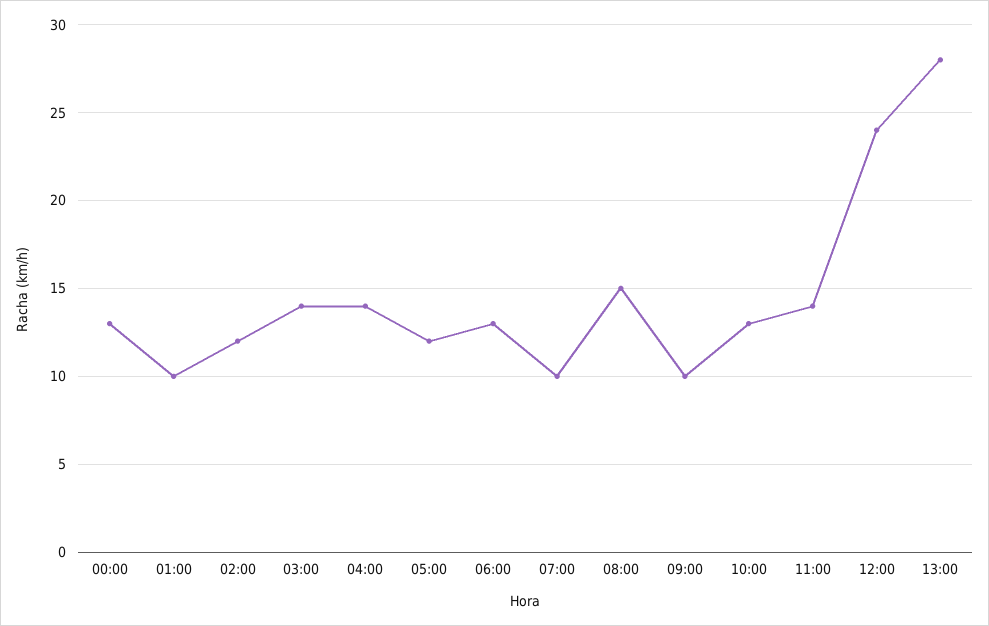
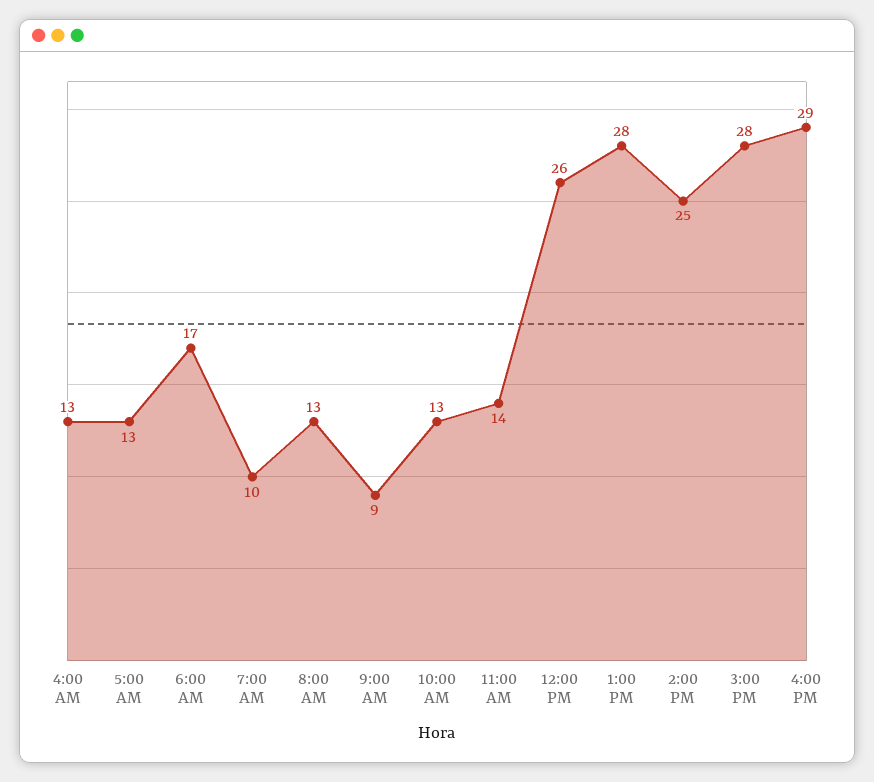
00:00: 13 -> none
01:00: 10 -> none
02:00: 12 -> none
03:00: 14 -> none
04:00: 14 -> 13
05:00: 12 -> 13
06:00: 13 -> 17
08:00: 15 -> 13
09:00: 10 -> 9
12:00: 24 -> 26
2:00 PM: none -> 25
3:00 PM: none -> 28
4:00 PM: none -> 29

